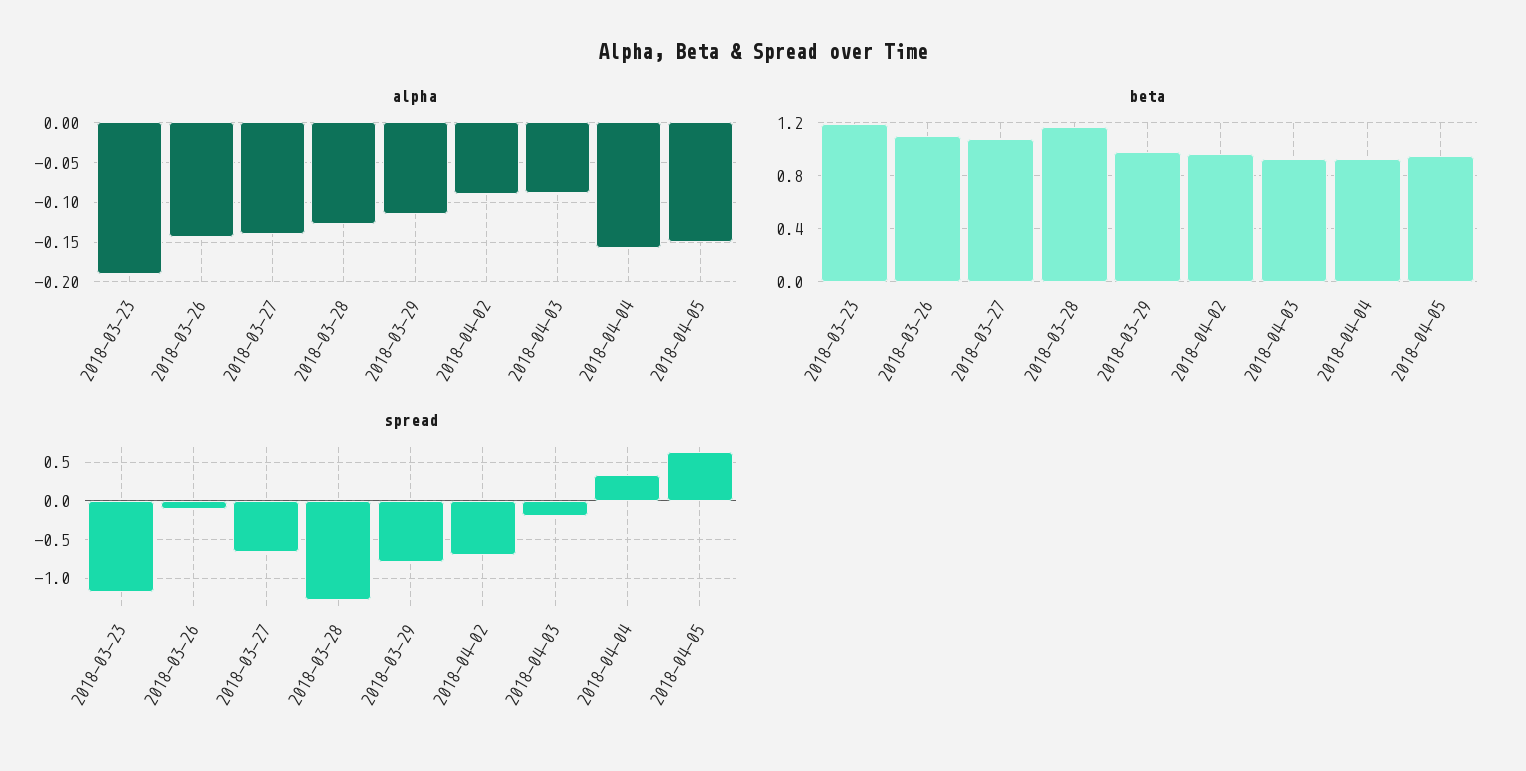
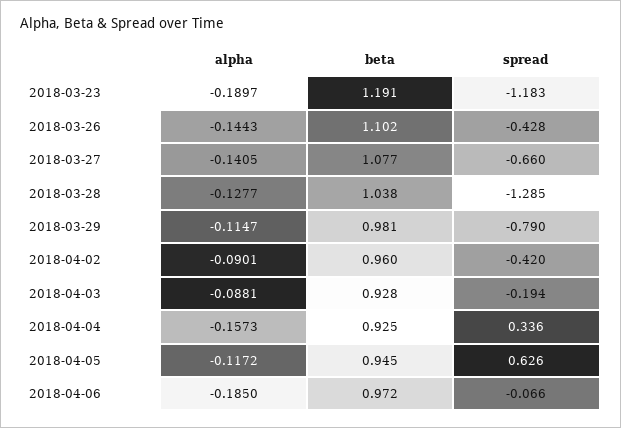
alpha, 2018-04-05: -0.15 -> -0.1172
beta, 2018-03-28: 1.15 -> 1.038
spread, 2018-03-26: -0.1 -> -0.428
spread, 2018-04-02: -0.7 -> -0.42
alpha, 2018-04-06: none -> -0.185
beta, 2018-04-06: none -> 0.972
spread, 2018-04-06: none -> -0.066

